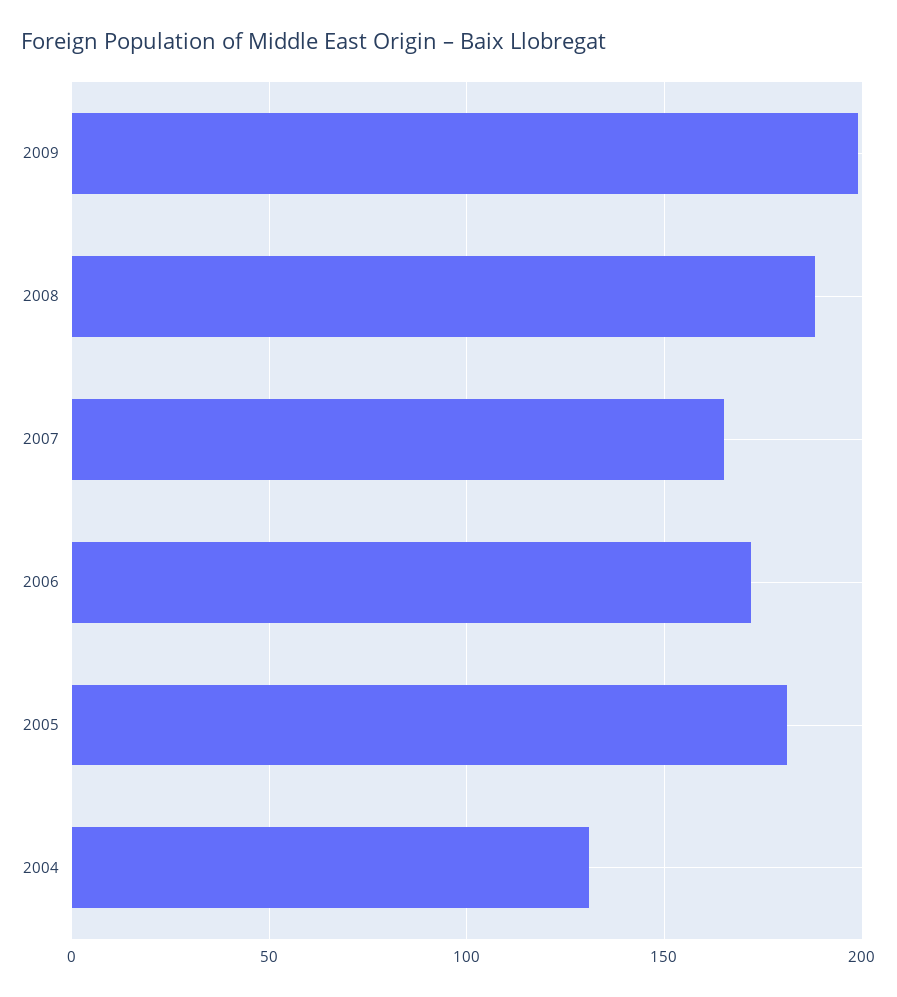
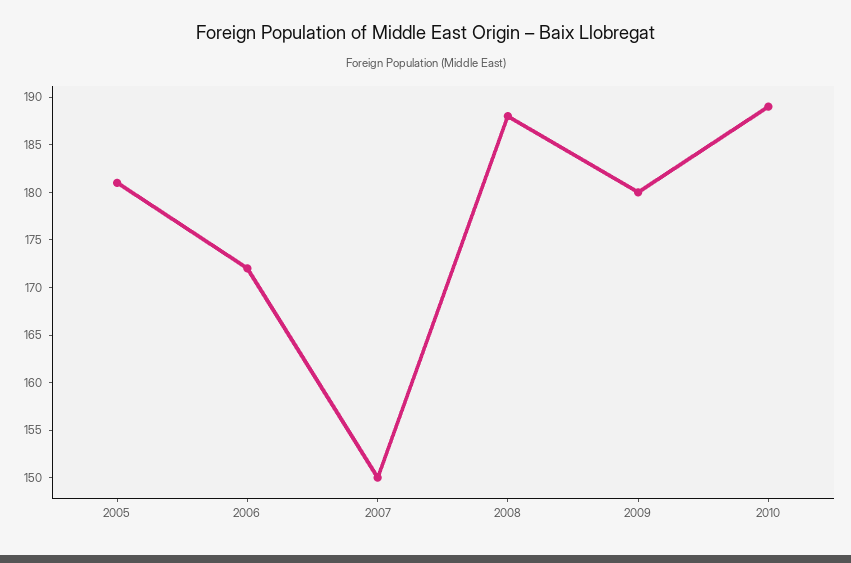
2009: 200 -> 180
2007: 165 -> 150
2004: 130 -> none
2010: none -> 189

